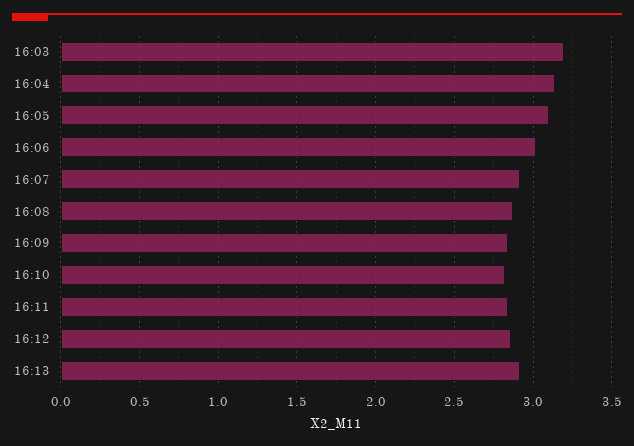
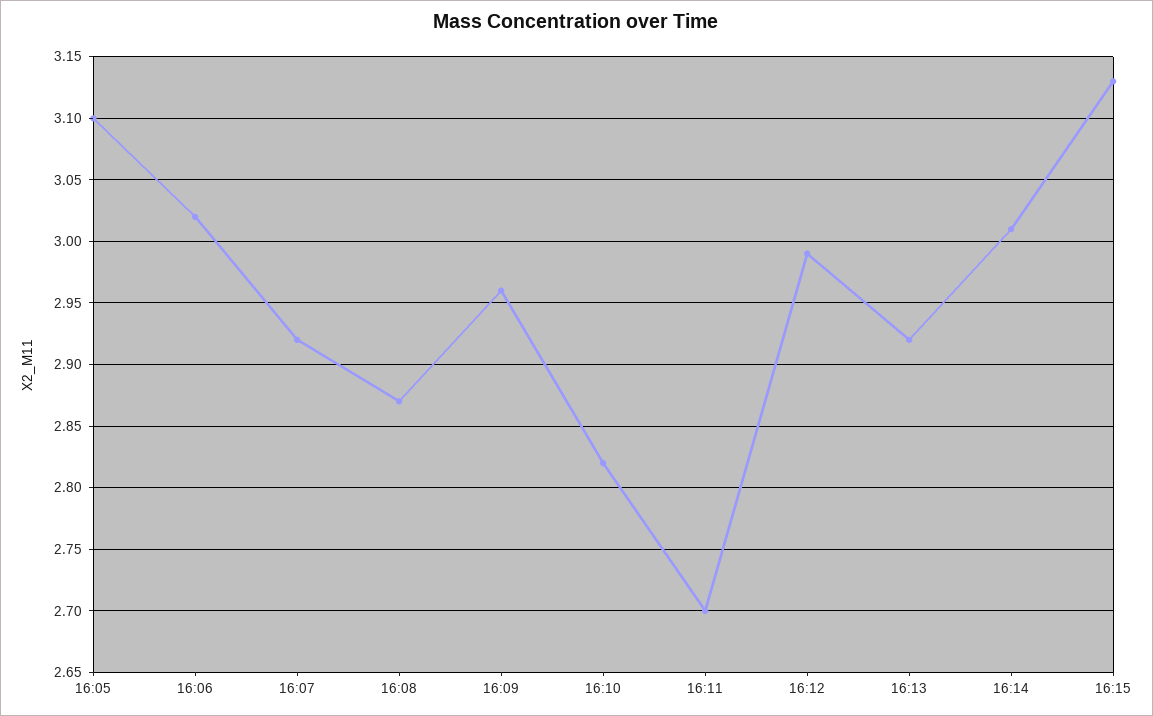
16:03: 3.2 -> none
16:04: 3.15 -> none
16:09: 2.85 -> 2.96
16:11: 2.85 -> 2.7
16:12: 2.85 -> 2.99
16:14: none -> 3.01
16:15: none -> 3.13

